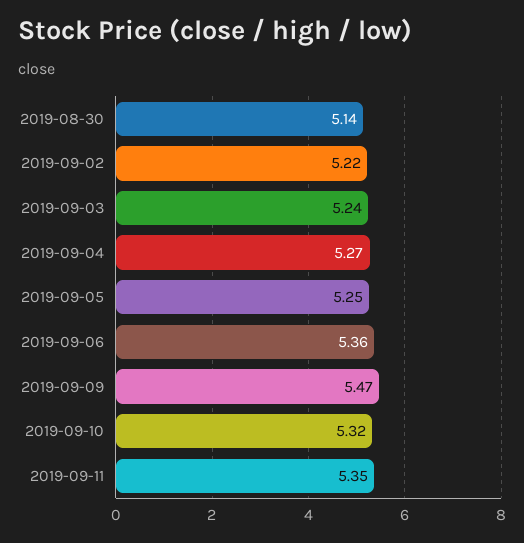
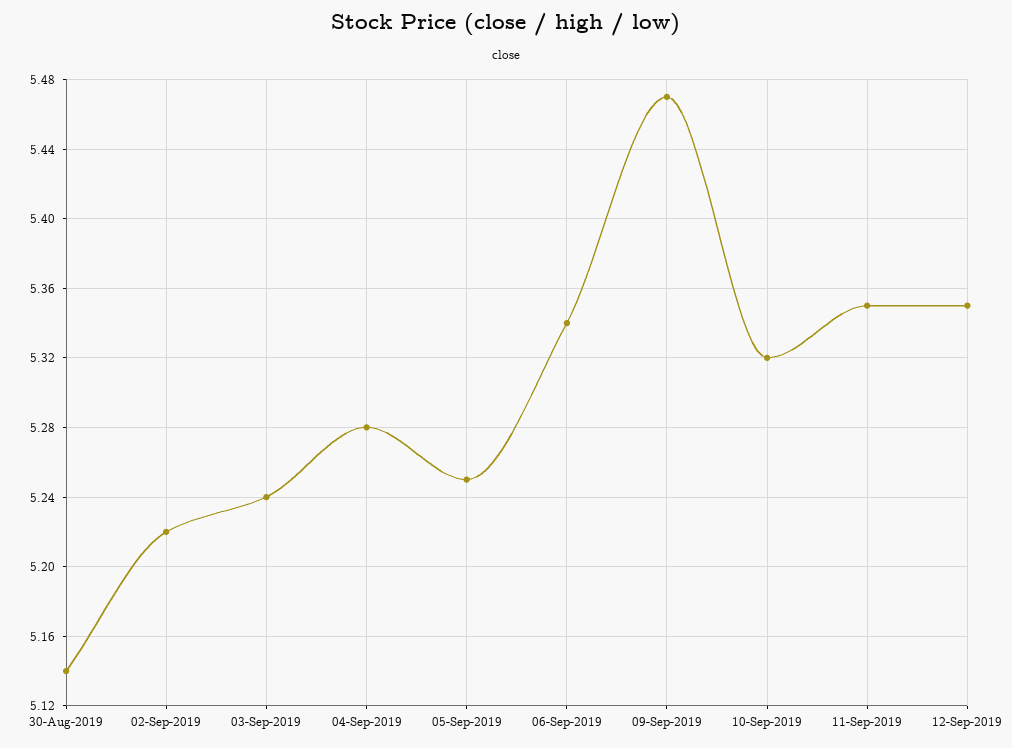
2019-09-04: 5.27 -> 5.28
2019-09-06: 5.36 -> 5.34
12-Sep-2019: none -> 5.35

